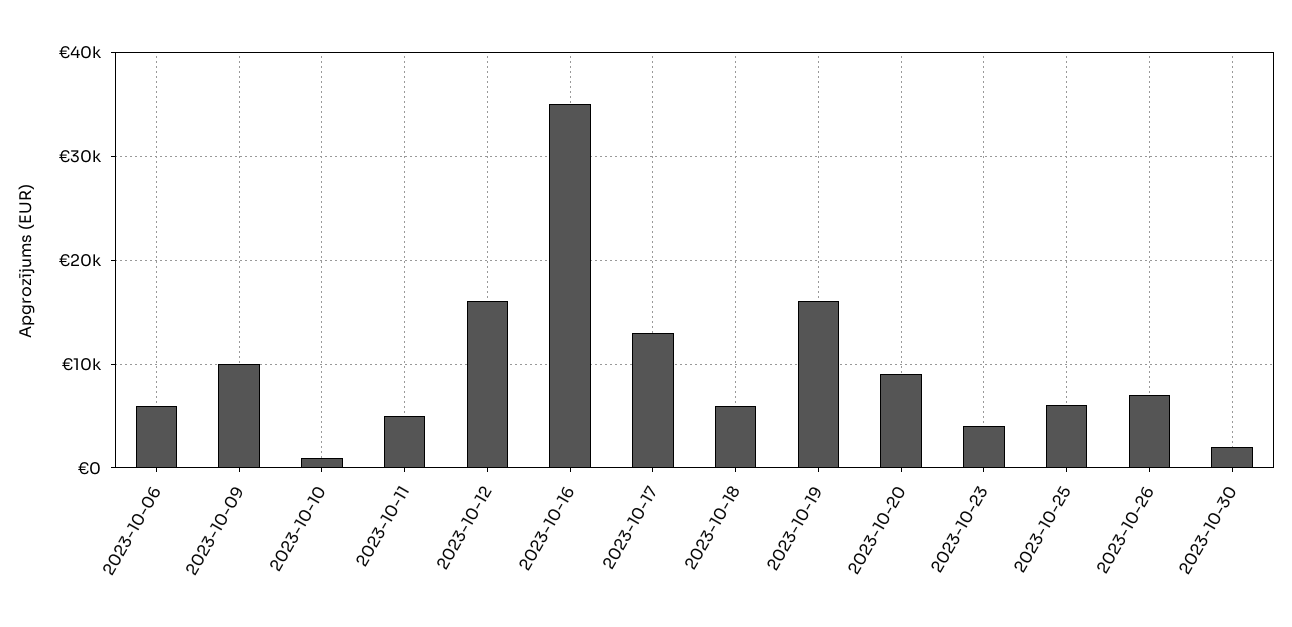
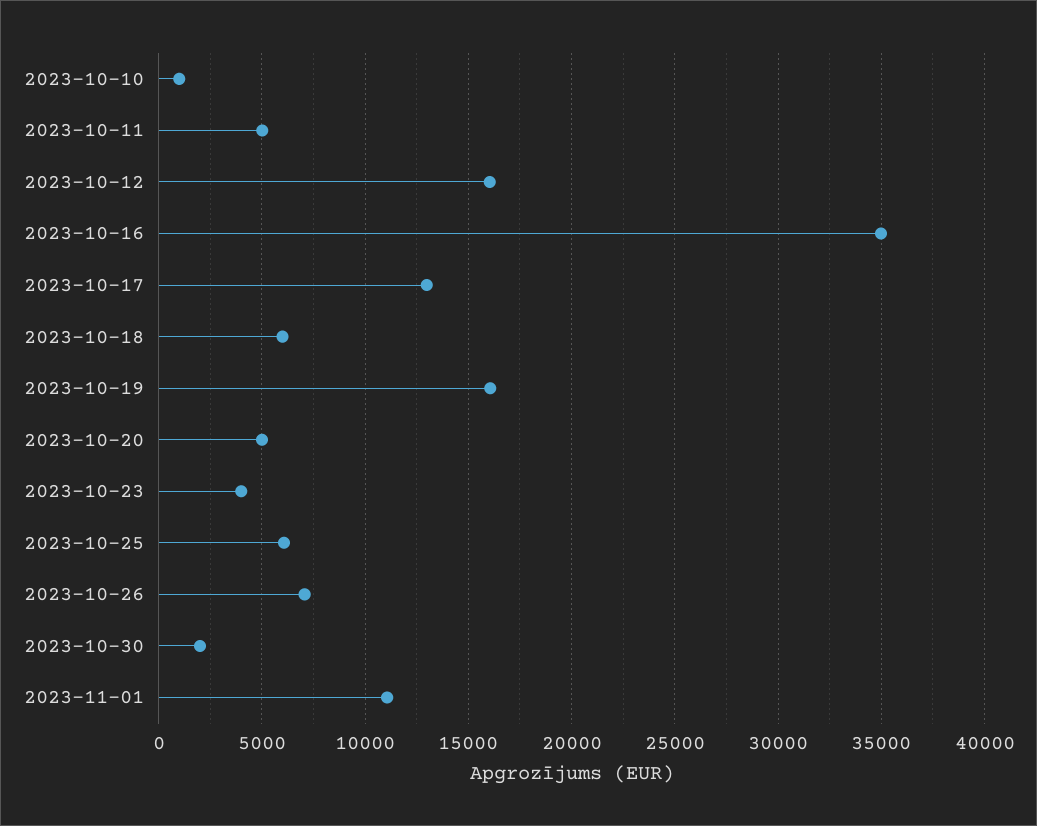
2023-10-06: 6000 -> none
2023-10-09: 10000 -> none
2023-10-20: 9000 -> 5000
2023-11-01: none -> 11000

